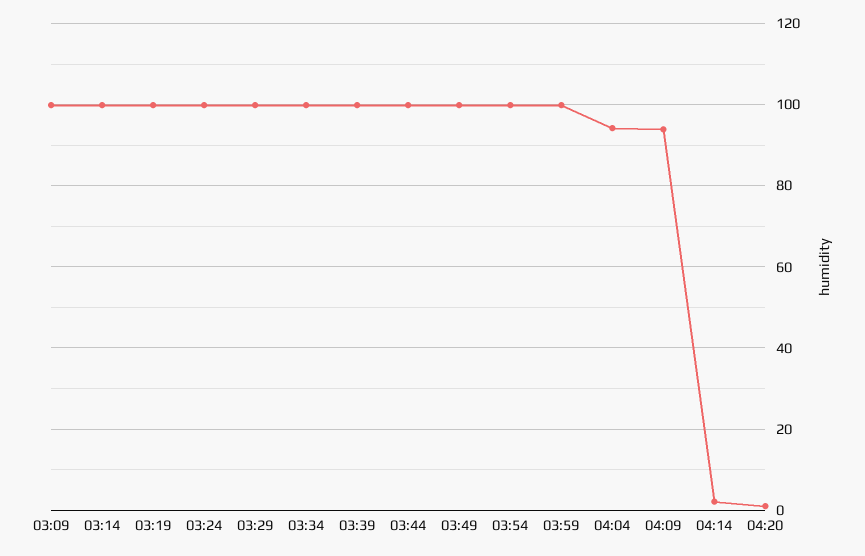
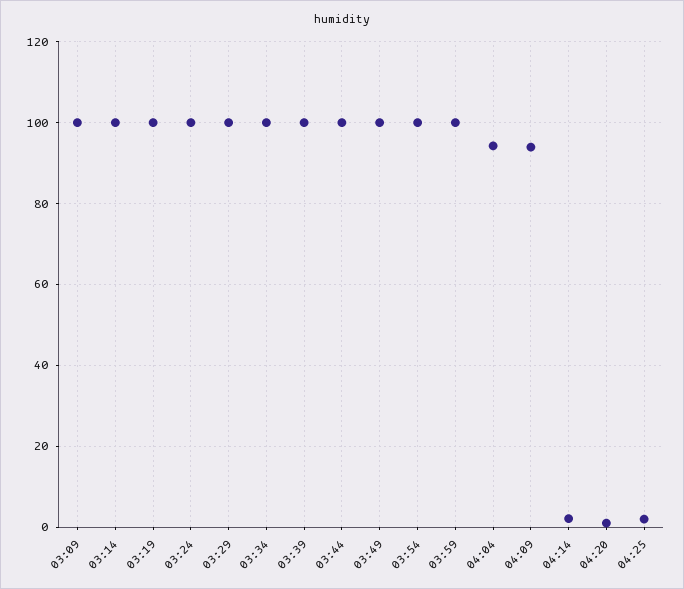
04:25: none -> 2

